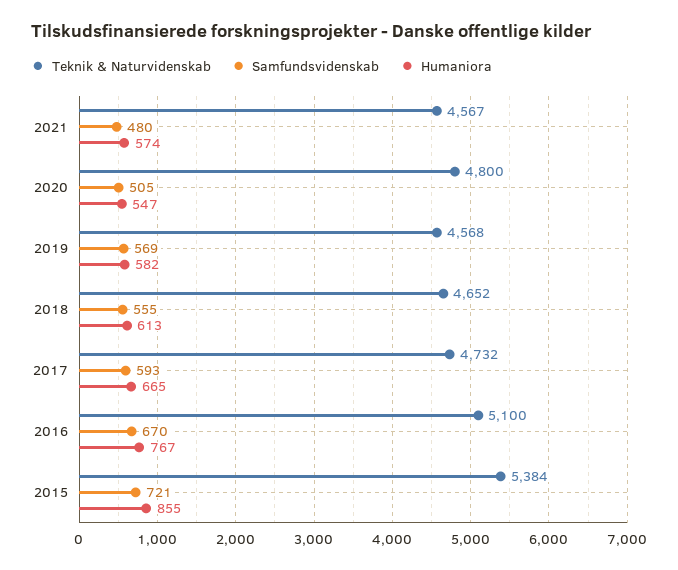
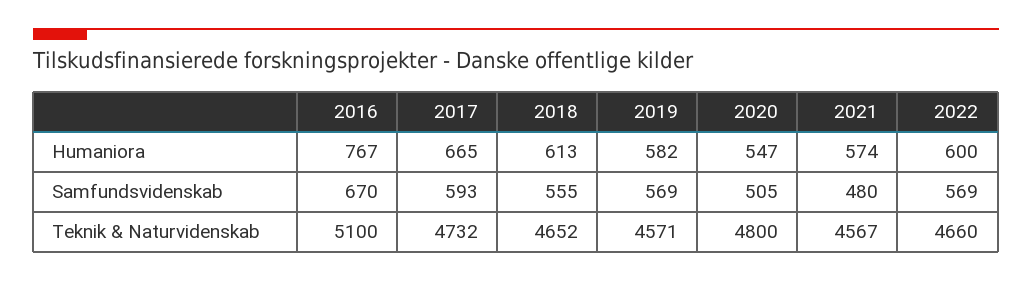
Teknik & Naturvidenskab, 2019: 4568 -> 4571
Teknik & Naturvidenskab, 2015: 5384 -> none
Samfundsvidenskab, 2015: 721 -> none
Humaniora, 2015: 855 -> none
Humaniora, 2022: none -> 600
Samfundsvidenskab, 2022: none -> 569
Teknik & Naturvidenskab, 2022: none -> 4660

